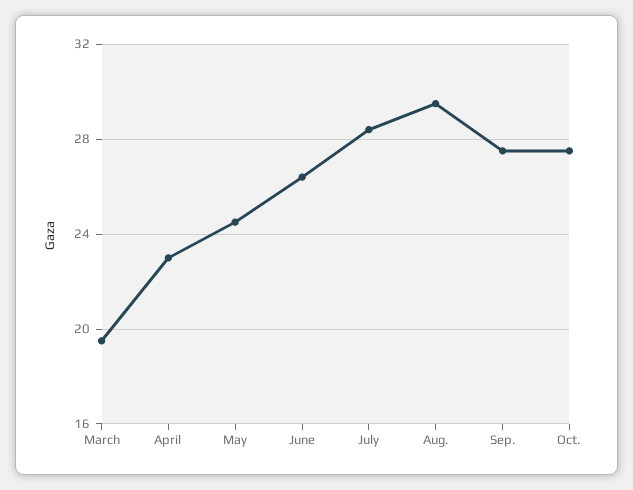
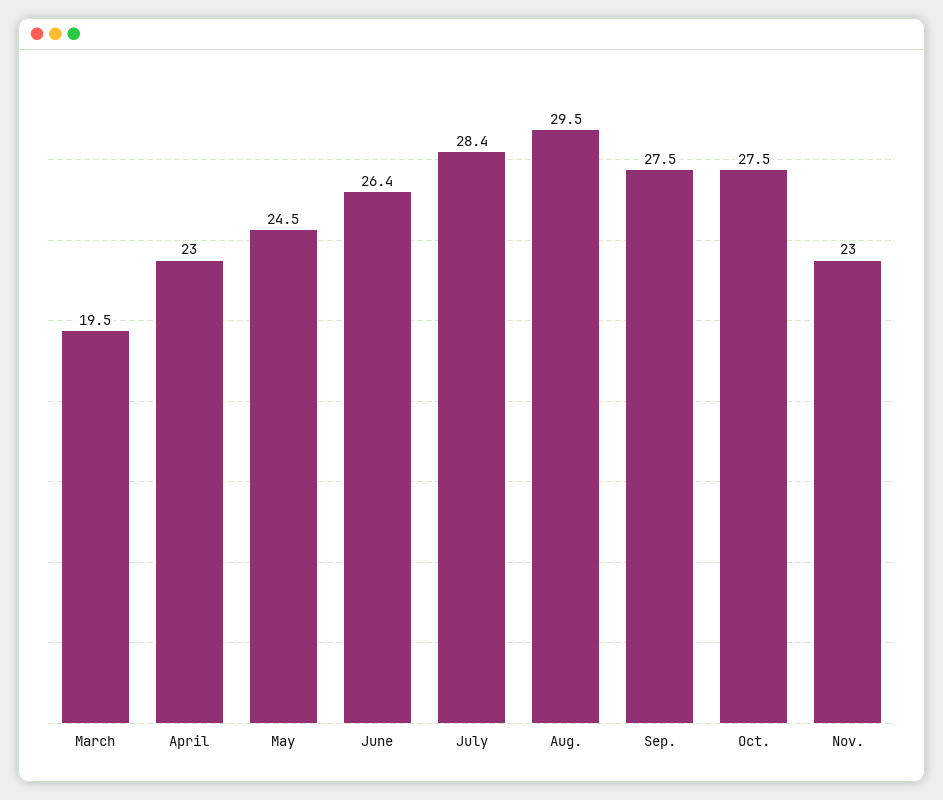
Nov.: none -> 23

